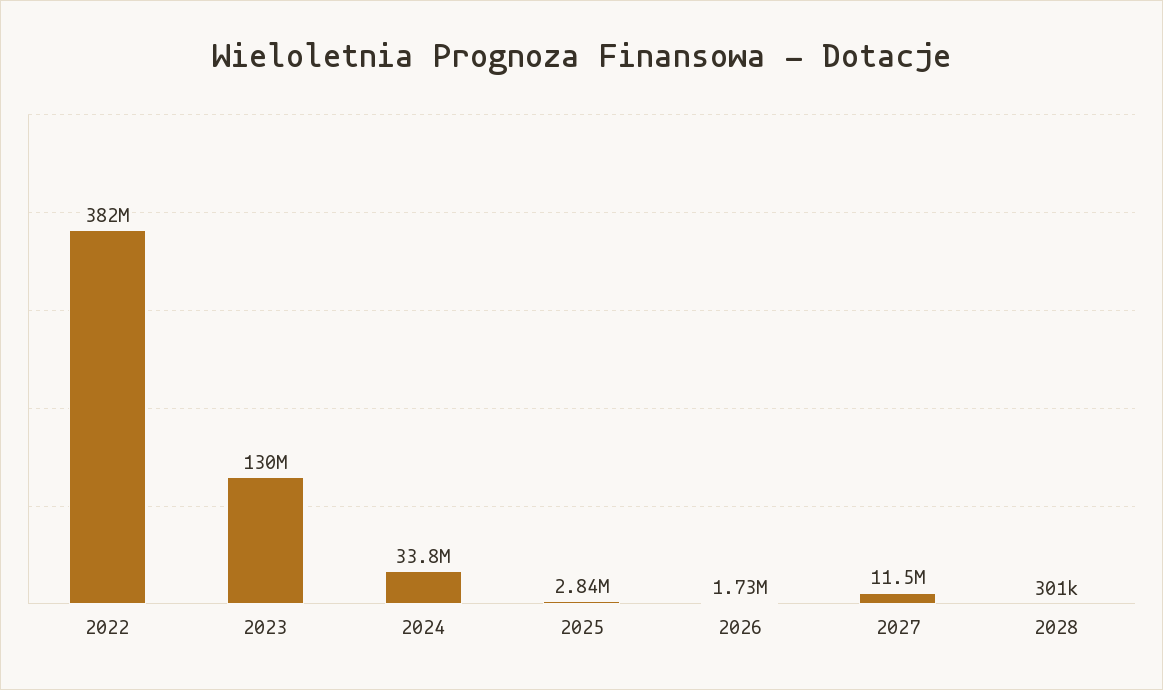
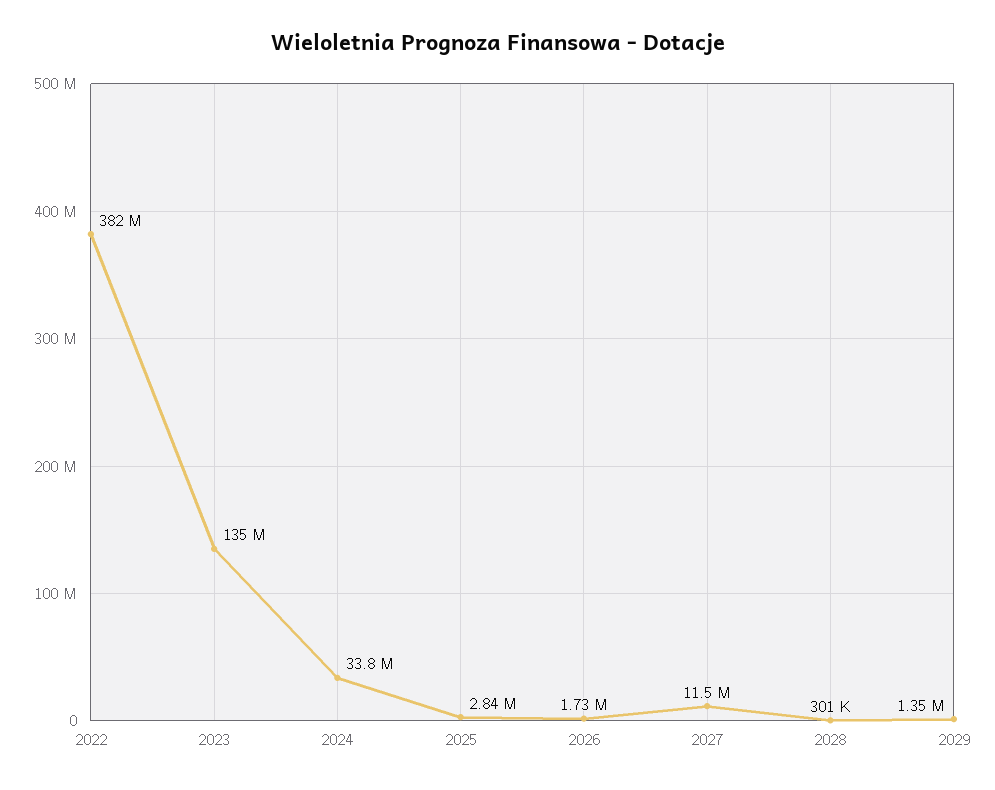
2023: 130000000 -> 135000000
2029: none -> 1350000

